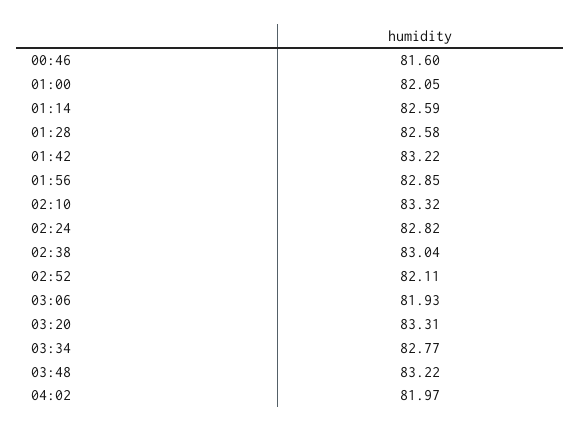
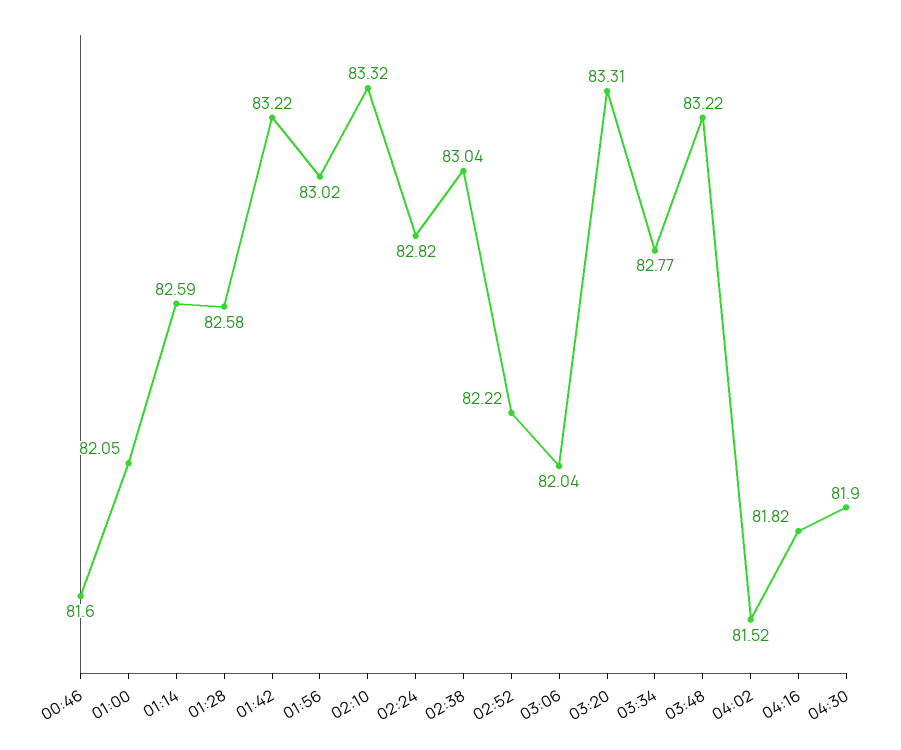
01:56: 82.85 -> 83.02
02:52: 82.11 -> 82.22
03:06: 81.93 -> 82.04
04:02: 81.97 -> 81.52
04:16: none -> 81.82
04:30: none -> 81.9

